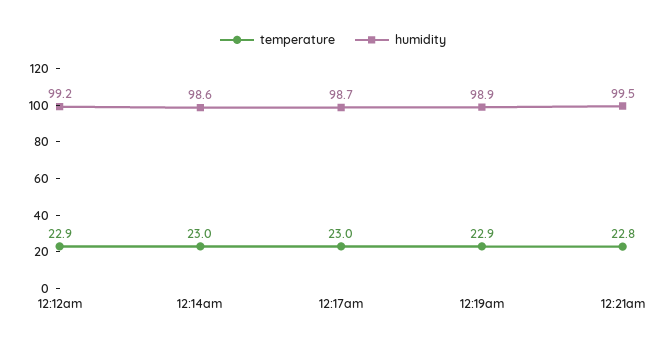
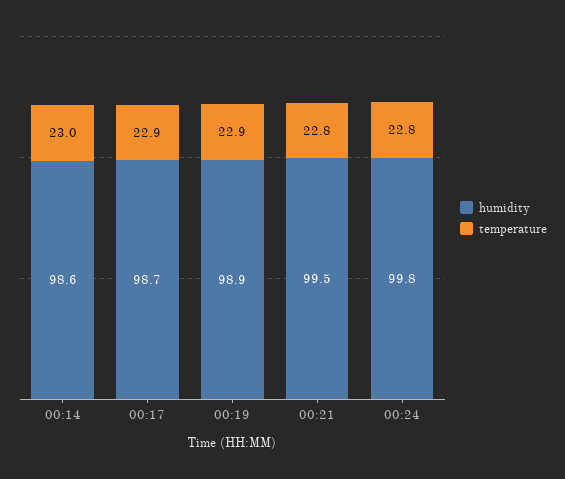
temperature, 12:12am: 22.9 -> none
humidity, 12:12am: 99.2 -> none
temperature, 12:17am: 23 -> 22.9
humidity, 00:24: none -> 99.8
temperature, 00:24: none -> 22.8

